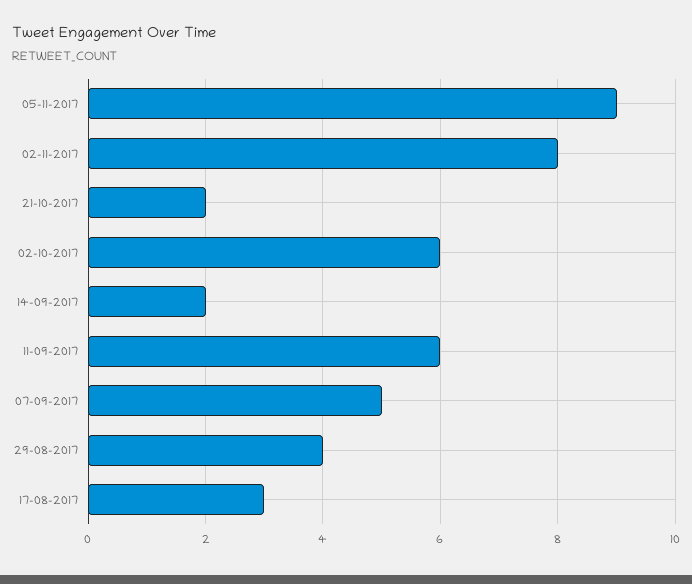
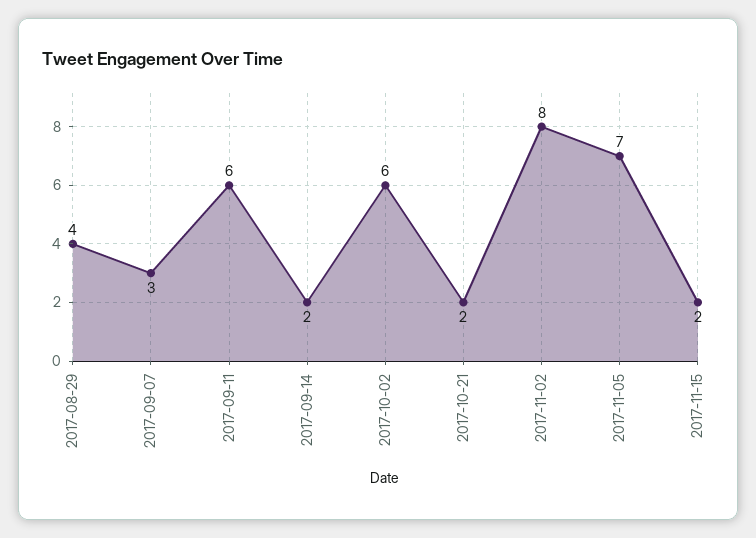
05-11-2017: 9 -> 7
07-09-2017: 5 -> 3
17-08-2017: 3 -> none
2017-11-15: none -> 2

